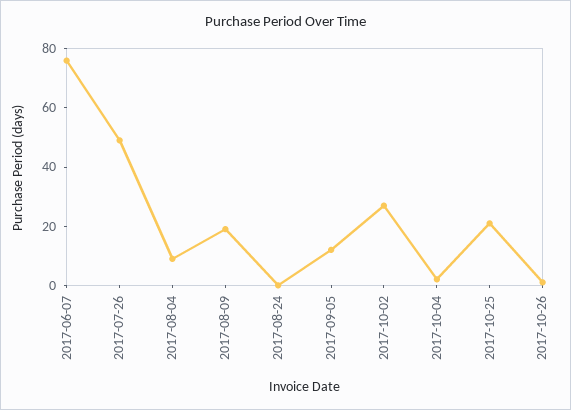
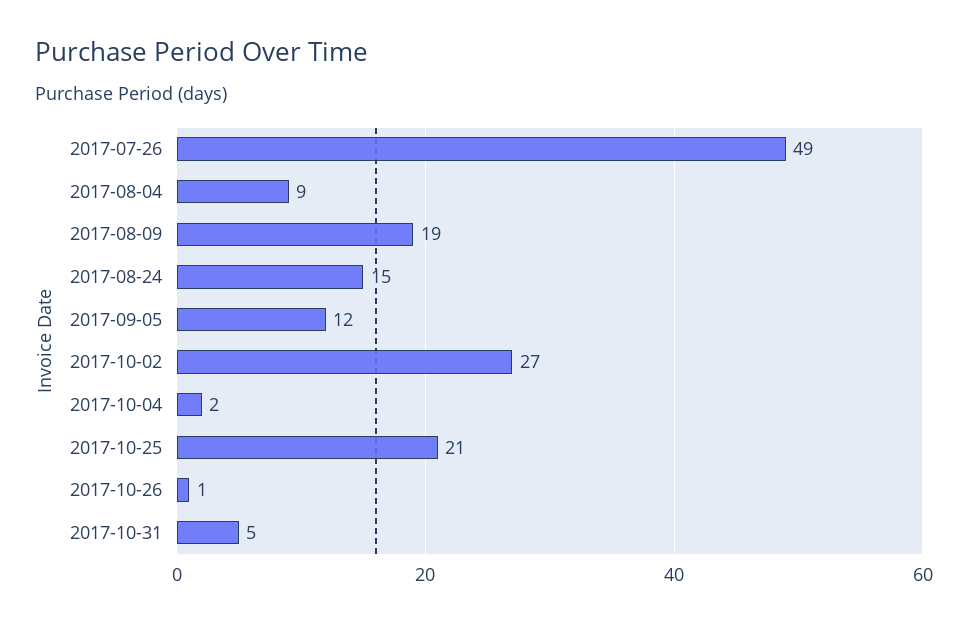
2017-06-07: 75 -> none
2017-08-24: 0 -> 15
2017-10-31: none -> 5

